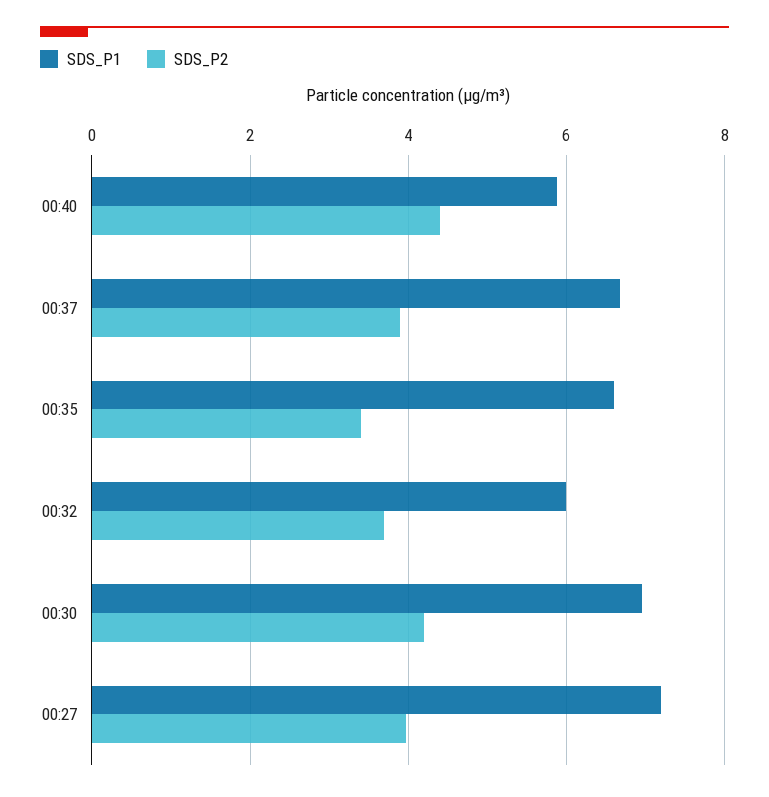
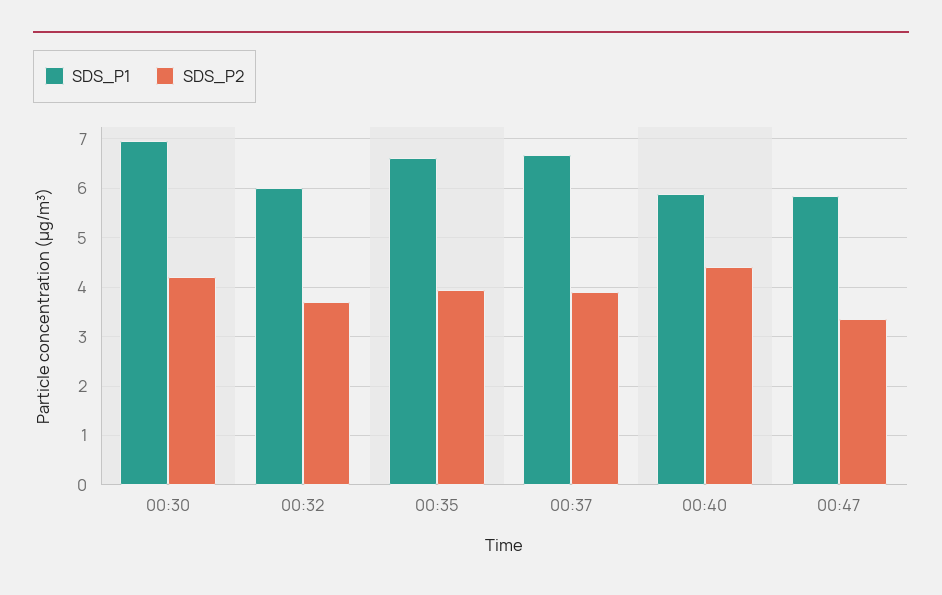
SDS_P2, 00:35: 3.4 -> 4
SDS_P1, 00:27: 7.2 -> none
SDS_P2, 00:27: 4 -> none
SDS_P1, 00:47: none -> 5.8
SDS_P2, 00:47: none -> 3.4

